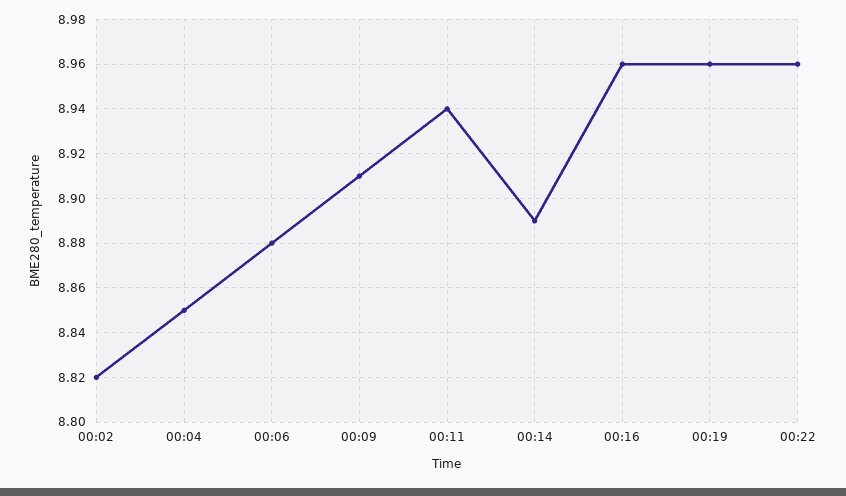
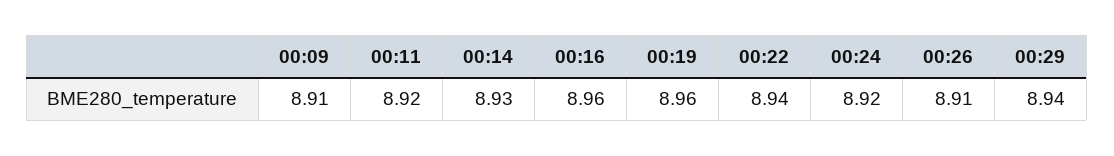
00:02: 8.82 -> none
00:04: 8.85 -> none
00:06: 8.88 -> none
00:11: 8.94 -> 8.92
00:14: 8.89 -> 8.93
00:22: 8.96 -> 8.94
00:24: none -> 8.92
00:26: none -> 8.91
00:29: none -> 8.94

